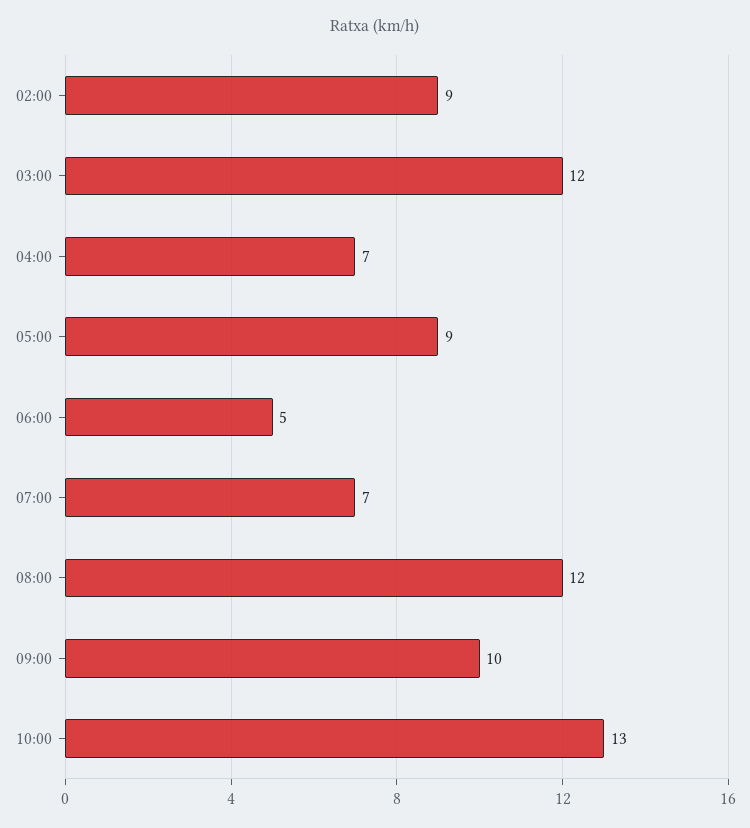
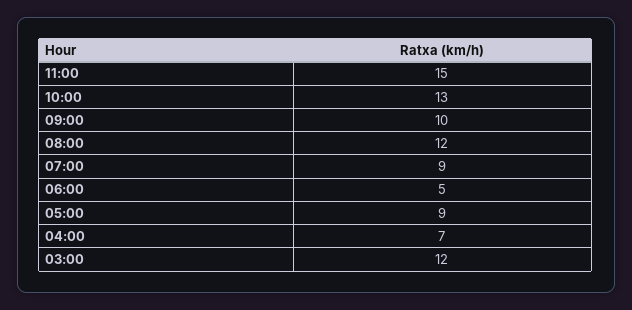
02:00: 9 -> none
07:00: 7 -> 9
11:00: none -> 15

